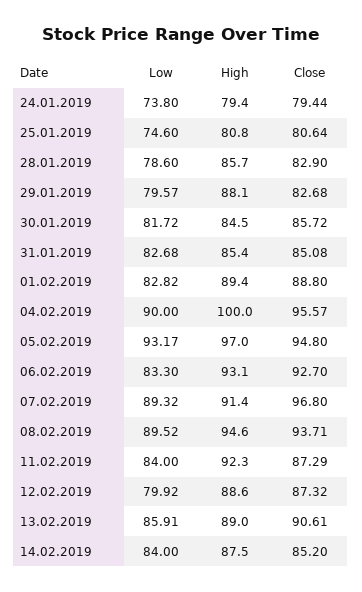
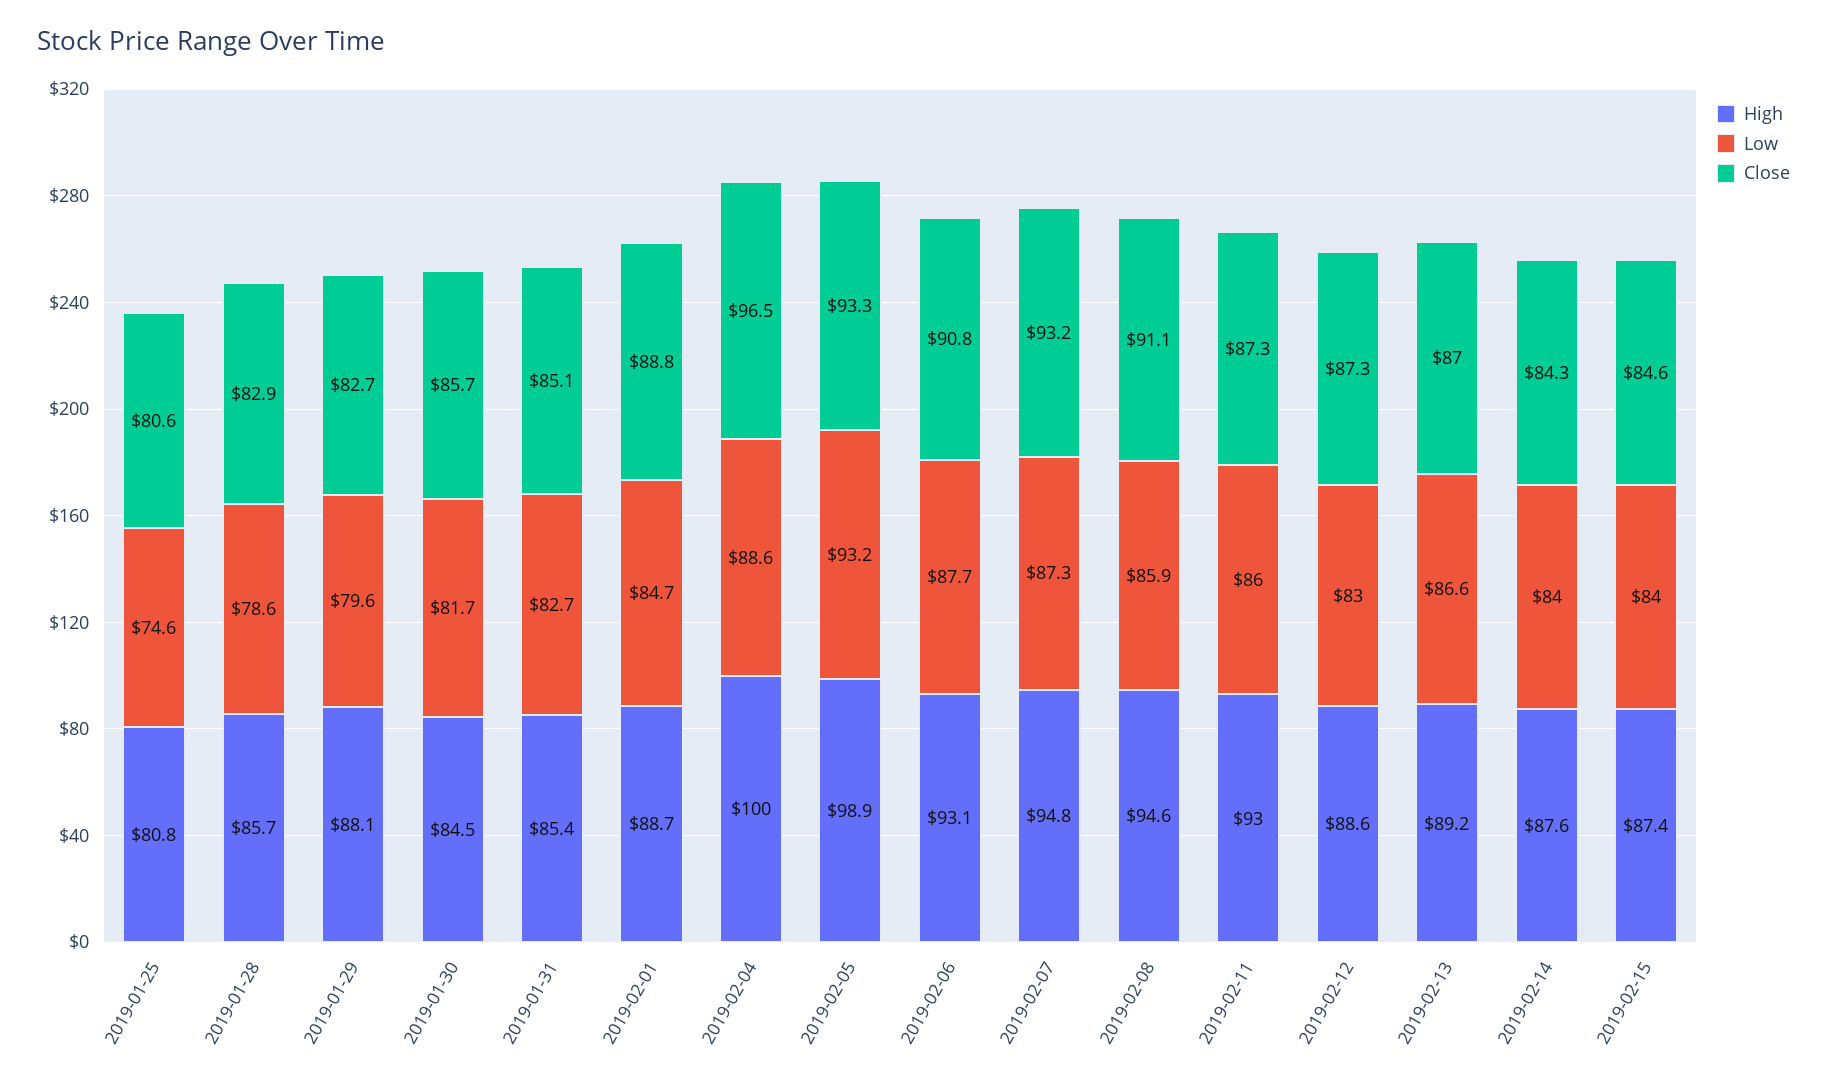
Low, 24.01.2019: 73.8 -> none
High, 24.01.2019: 79.4 -> none
Close, 24.01.2019: 79.44 -> none
Low, 01.02.2019: 82.82 -> 84.7
High, 01.02.2019: 89.4 -> 88.7
Low, 04.02.2019: 90 -> 88.6
Close, 04.02.2019: 95.57 -> 96.5
High, 05.02.2019: 97 -> 98.9
Close, 05.02.2019: 94.8 -> 93.3
Low, 06.02.2019: 83.3 -> 87.7
Close, 06.02.2019: 92.7 -> 90.8
Low, 07.02.2019: 89.32 -> 87.3
High, 07.02.2019: 91.4 -> 94.8
Close, 07.02.2019: 96.8 -> 93.2
Low, 08.02.2019: 89.52 -> 85.9
Close, 08.02.2019: 93.71 -> 91.1
Low, 11.02.2019: 84 -> 86
High, 11.02.2019: 92.3 -> 93
Low, 12.02.2019: 79.92 -> 83
Low, 13.02.2019: 85.91 -> 86.6
High, 13.02.2019: 89 -> 89.2
Close, 13.02.2019: 90.61 -> 87
High, 14.02.2019: 87.5 -> 87.6
Close, 14.02.2019: 85.2 -> 84.3
High, 2019-02-15: none -> 87.4
Low, 2019-02-15: none -> 84
Close, 2019-02-15: none -> 84.6

